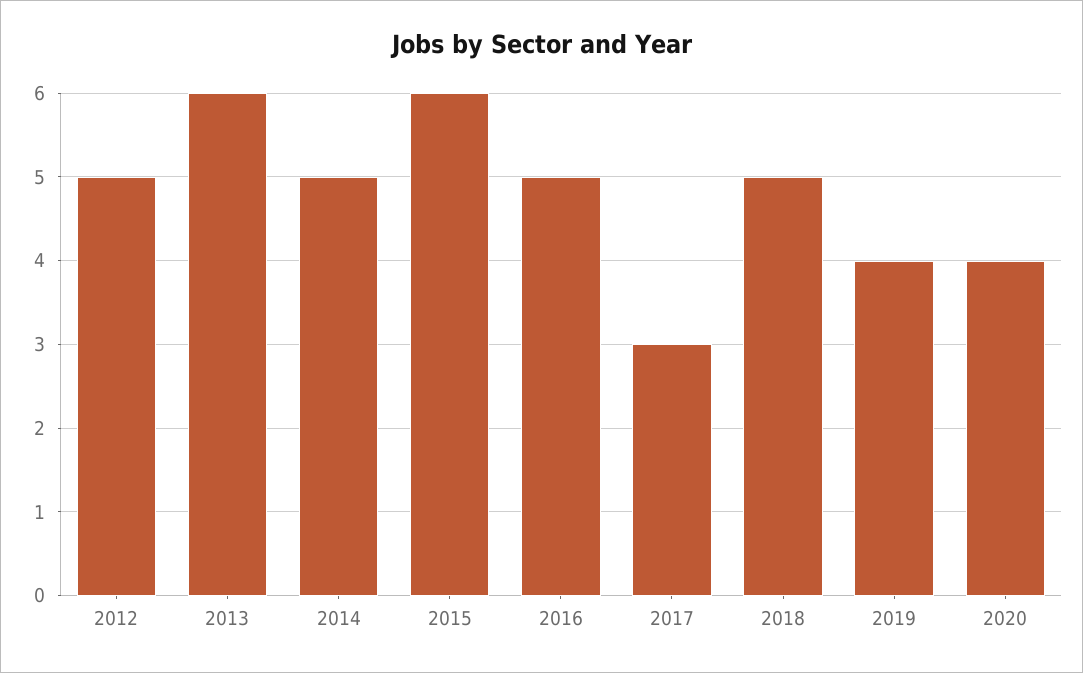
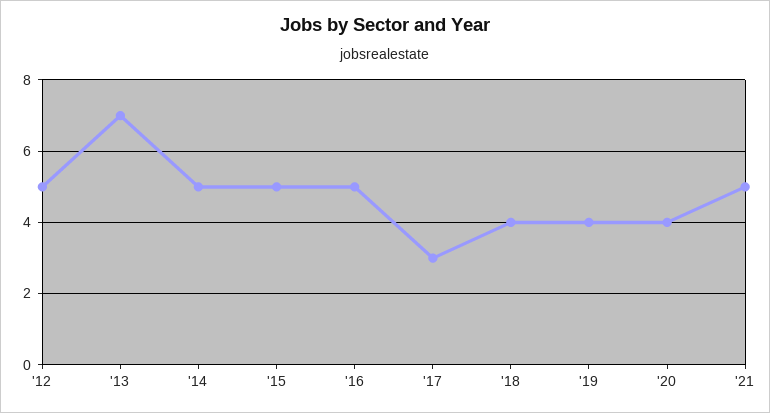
2013: 6 -> 7
2015: 6 -> 5
2018: 5 -> 4
'21: none -> 5

